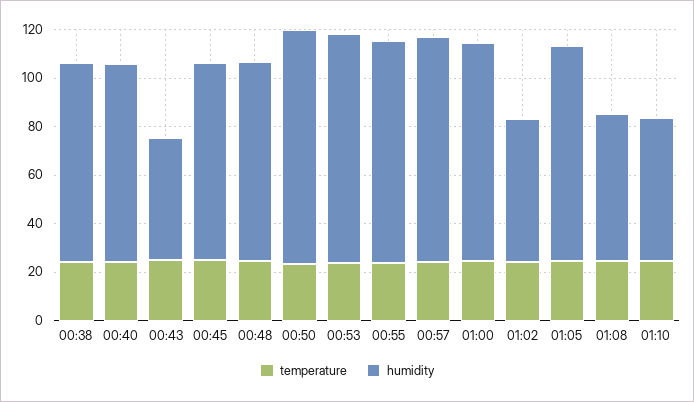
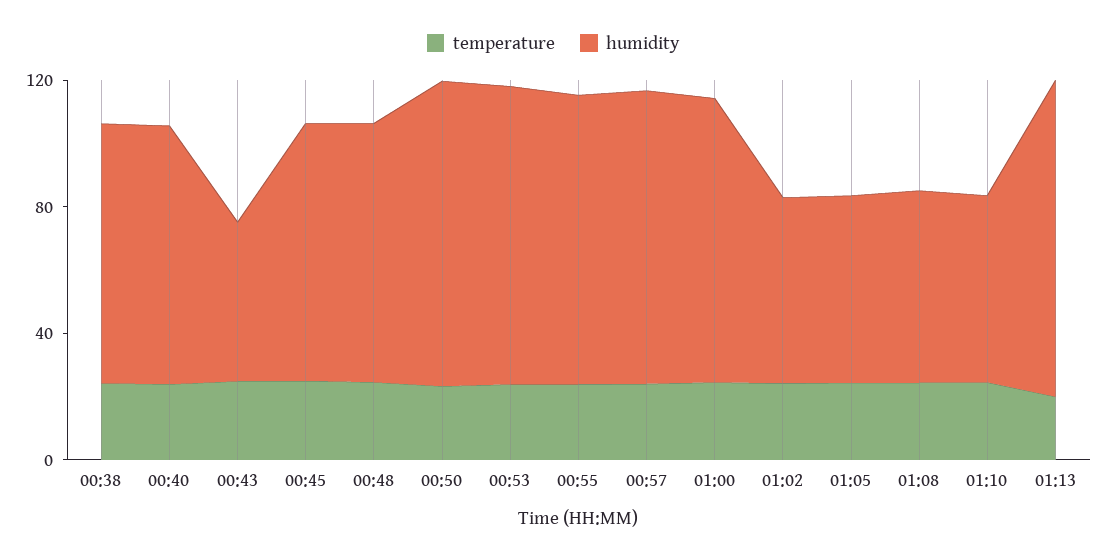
humidity, 01:05: 90 -> 60
temperature, 01:13: none -> 20
humidity, 01:13: none -> 100

